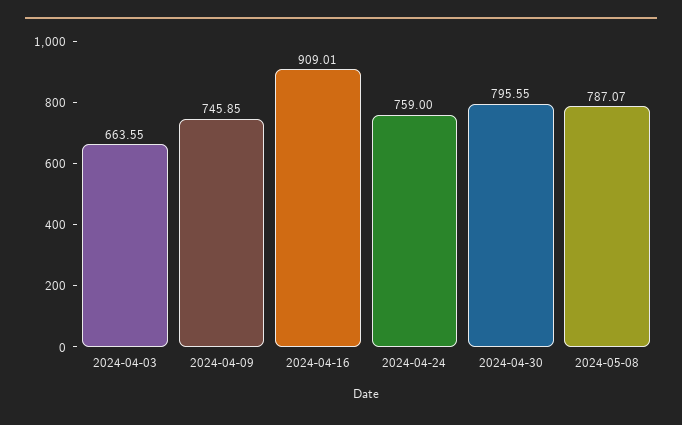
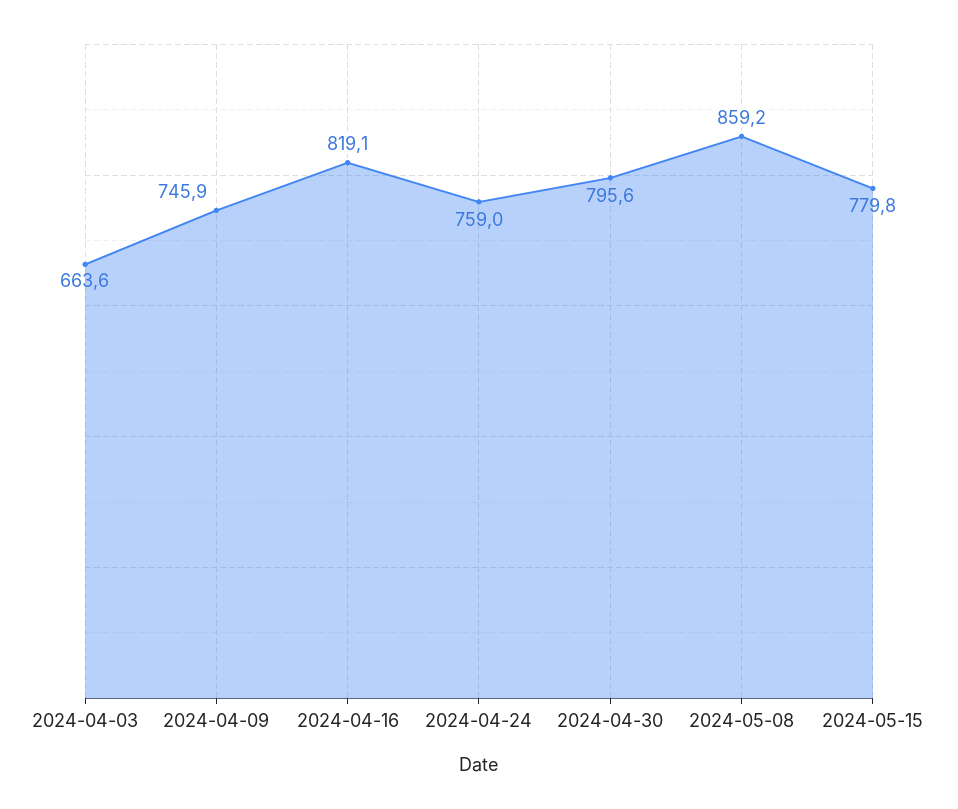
2024-04-16: 909.01 -> 819.1
2024-05-08: 787.07 -> 859.2
2024-05-15: none -> 779.8

